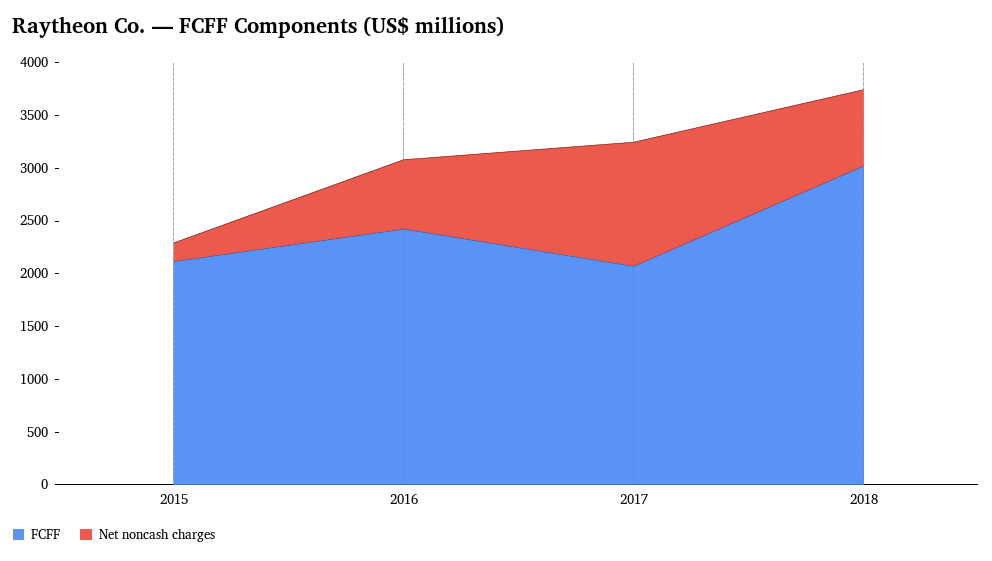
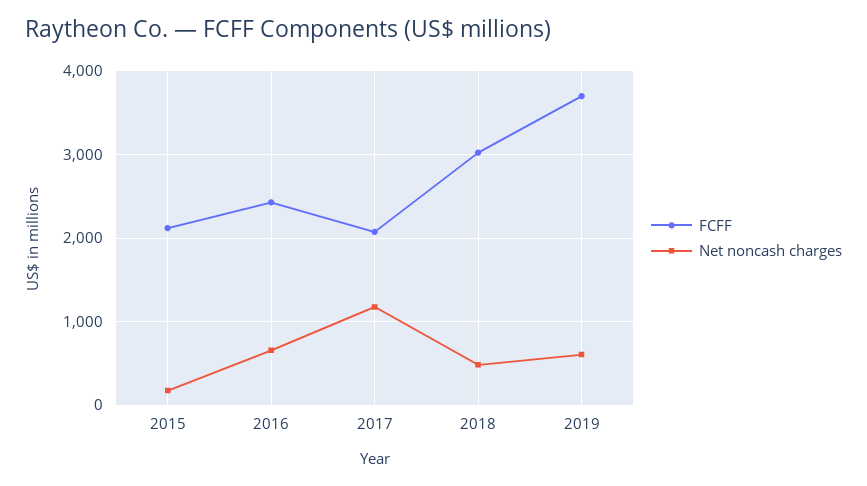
Net noncash charges, 2018: 700 -> 500
FCFF, 2019: none -> 3700
Net noncash charges, 2019: none -> 600

